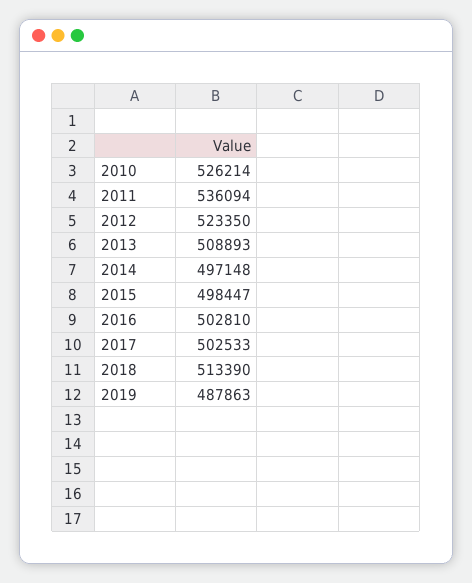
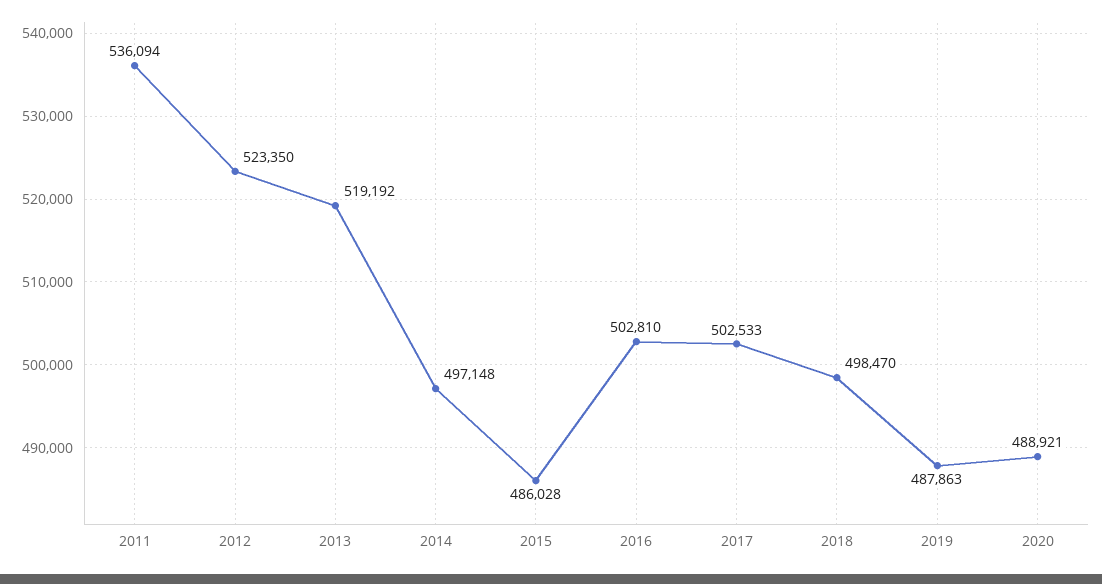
2010: 526214 -> none
2013: 508893 -> 519192
2015: 498447 -> 486028
2018: 513390 -> 498470
2020: none -> 488921

